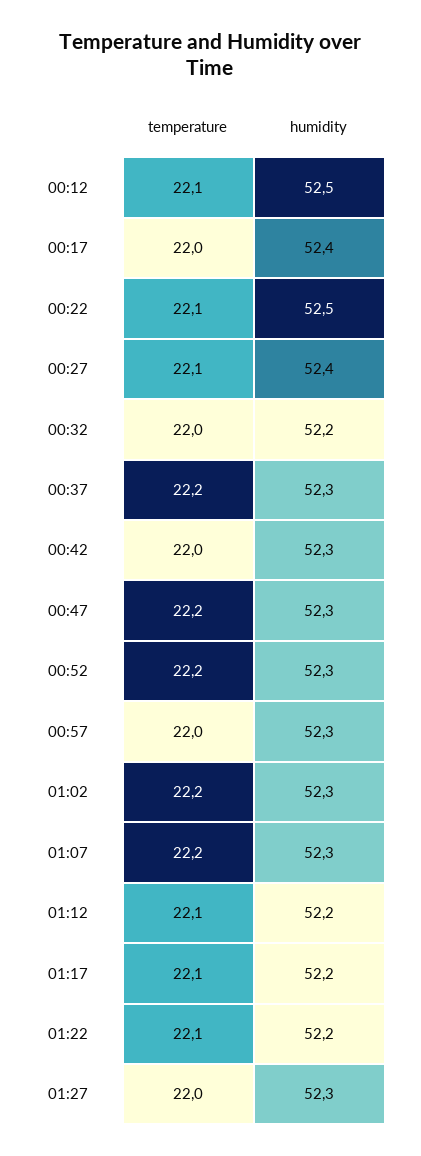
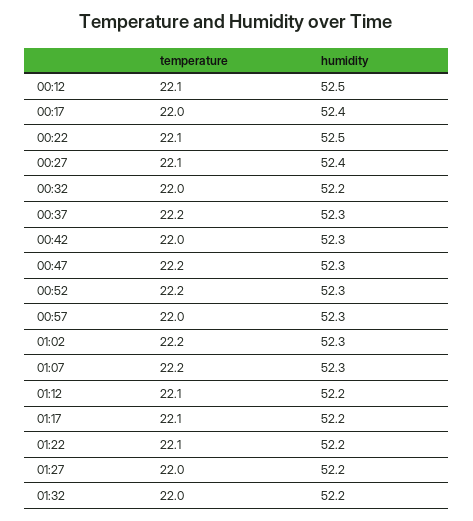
humidity, 01:27: 52.3 -> 52.2
temperature, 01:32: none -> 22
humidity, 01:32: none -> 52.2

